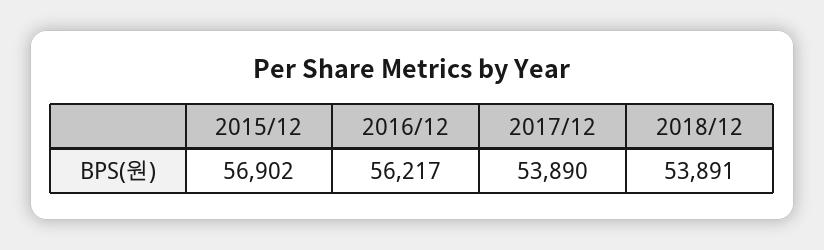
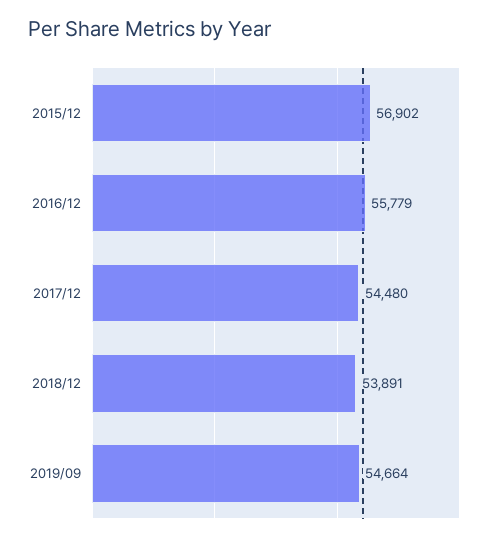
2016/12: 56217 -> 55779
2017/12: 53890 -> 54480
2019/09: none -> 54664

